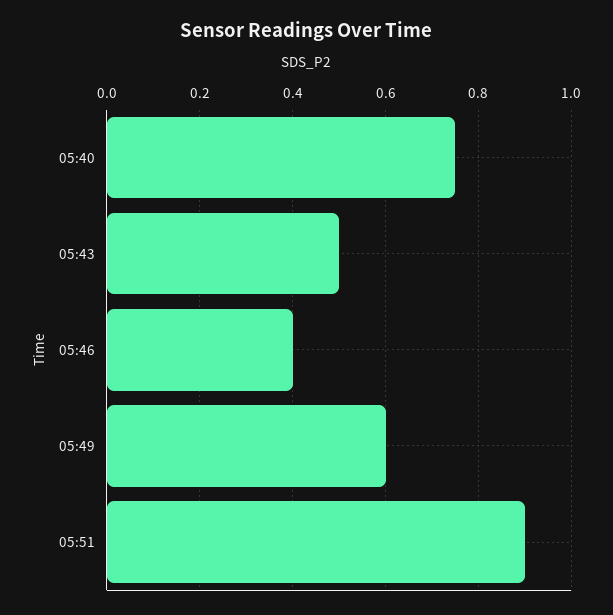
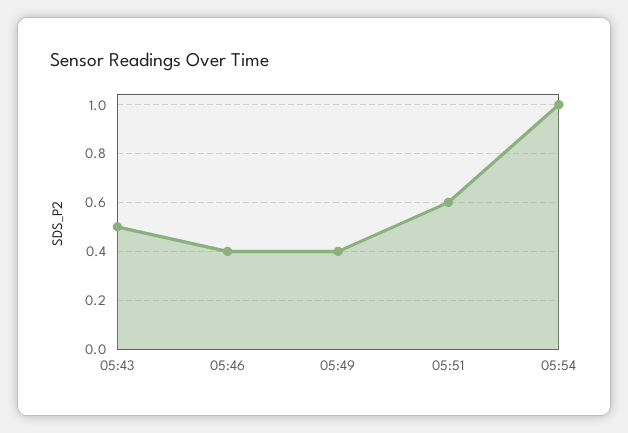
05:40: 0.75 -> none
05:49: 0.6 -> 0.4
05:51: 0.9 -> 0.6
05:54: none -> 1

